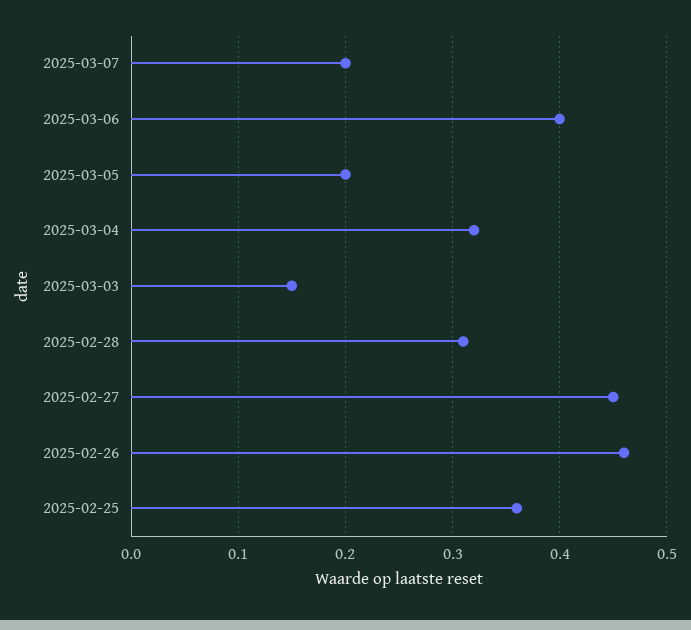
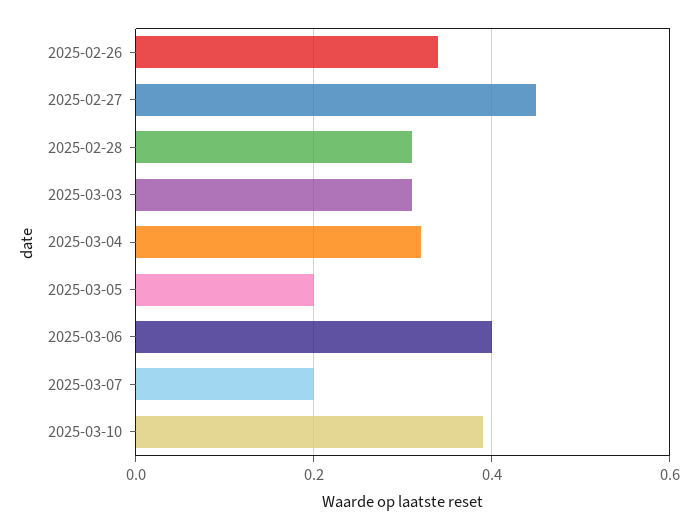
2025-03-03: 0.15 -> 0.3
2025-02-26: 0.46 -> 0.35
2025-02-25: 0.36 -> none
2025-03-10: none -> 0.4

